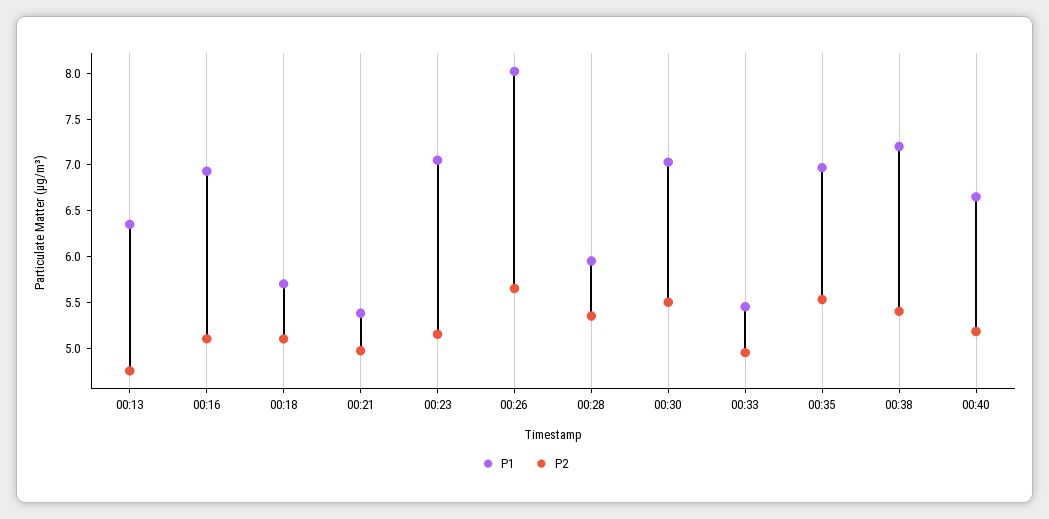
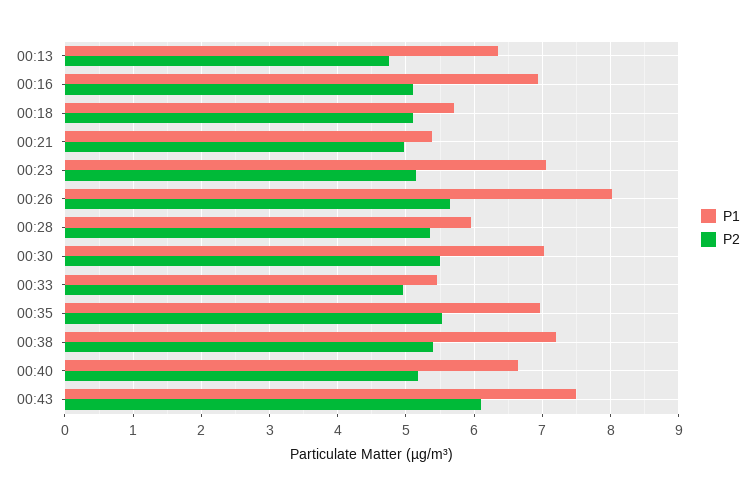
P1, 00:43: none -> 7.5
P2, 00:43: none -> 6.1

